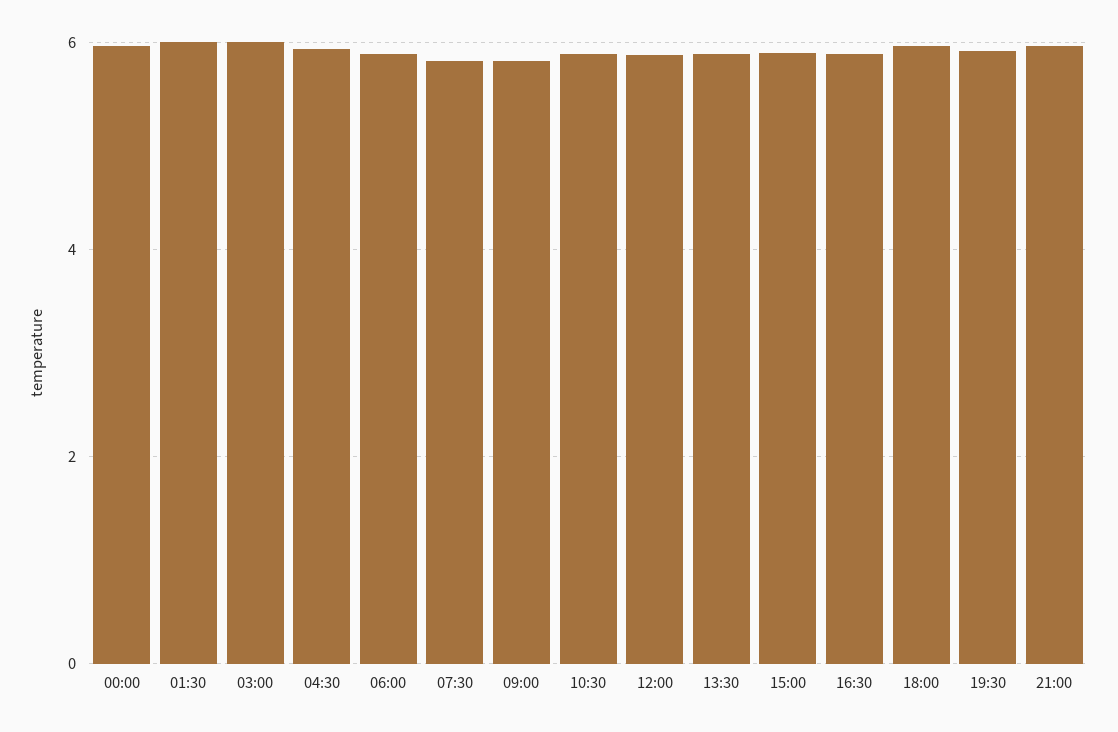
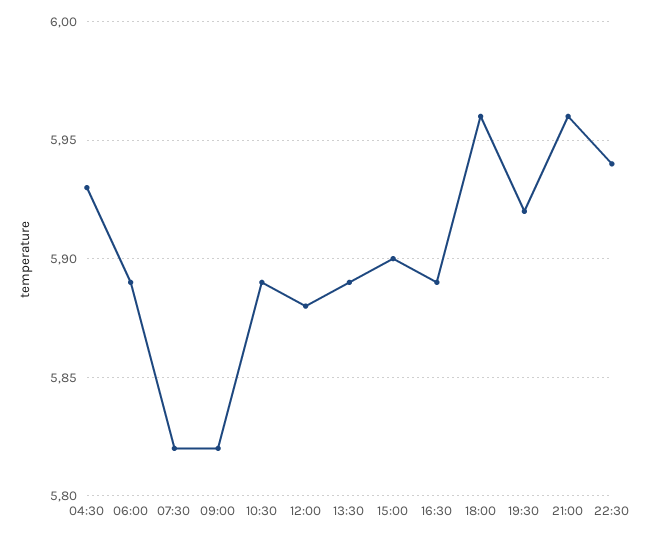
00:00: 6 -> none
01:30: 6 -> none
03:00: 6 -> none
22:30: none -> 5.94

